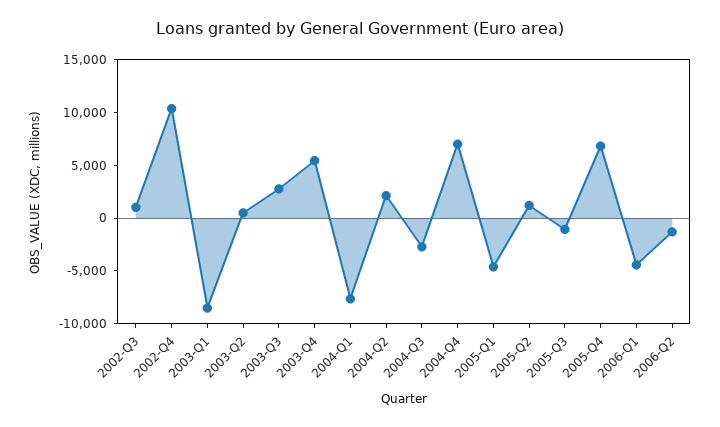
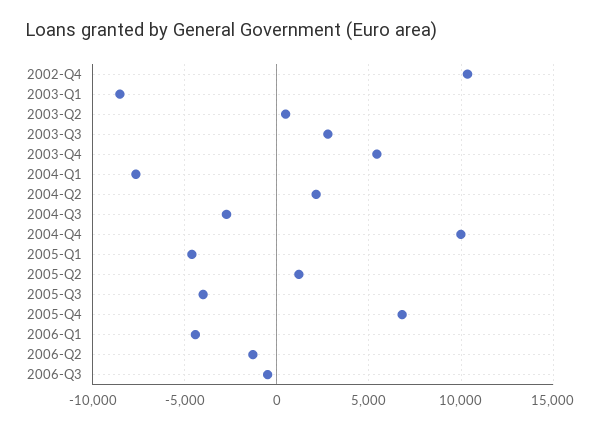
2002-Q3: 1000 -> none
2004-Q4: 7000 -> 10000
2005-Q3: -1000 -> -4000
2006-Q3: none -> -500

